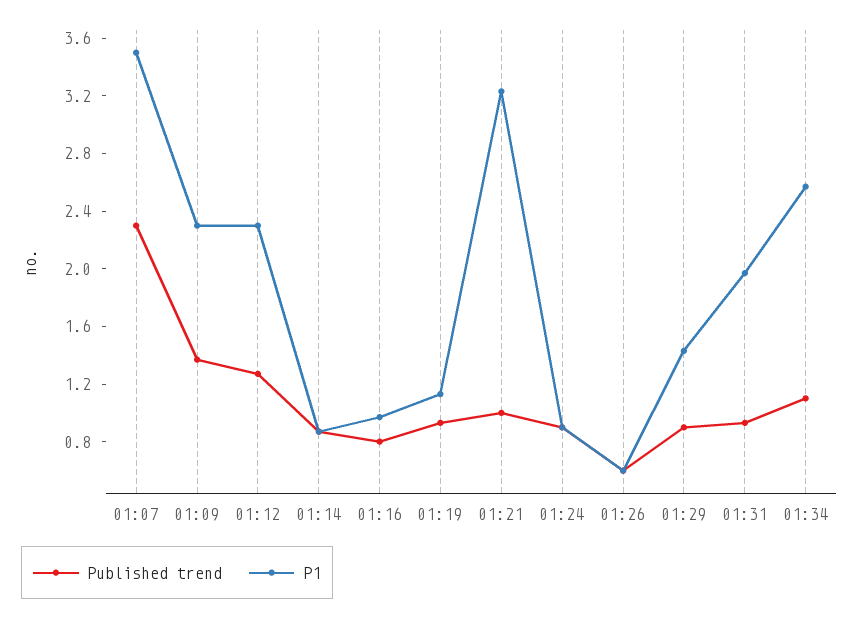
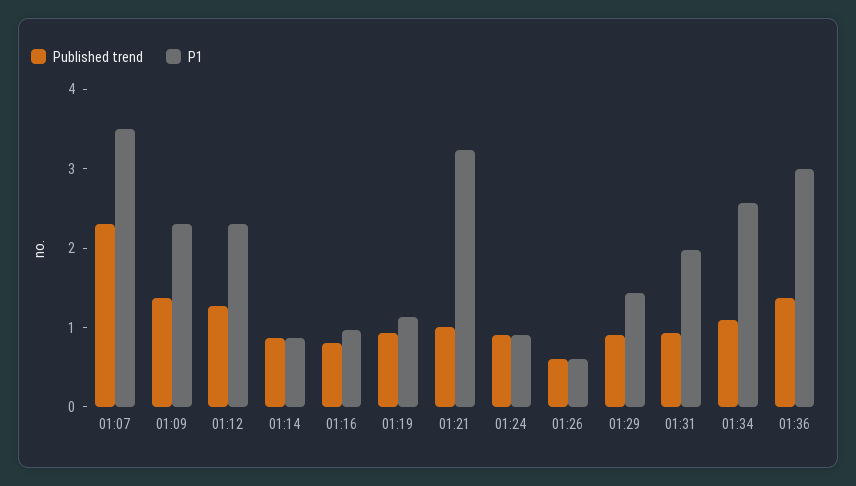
Published trend, 01:36: none -> 1.4
P1, 01:36: none -> 3

